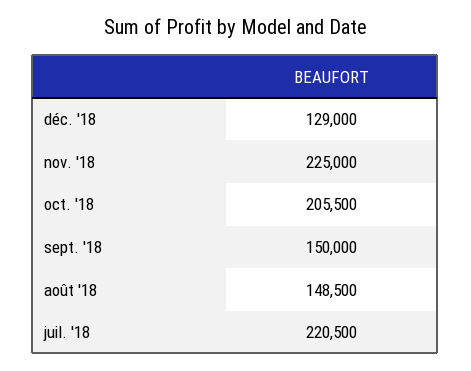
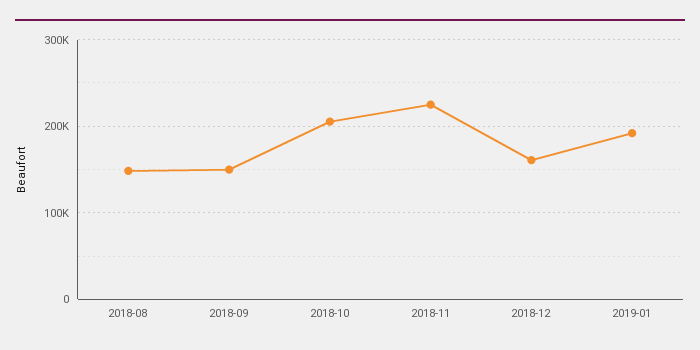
déc. '18: 129000 -> 160000
juil. '18: 220500 -> none
2019-01: none -> 190000

